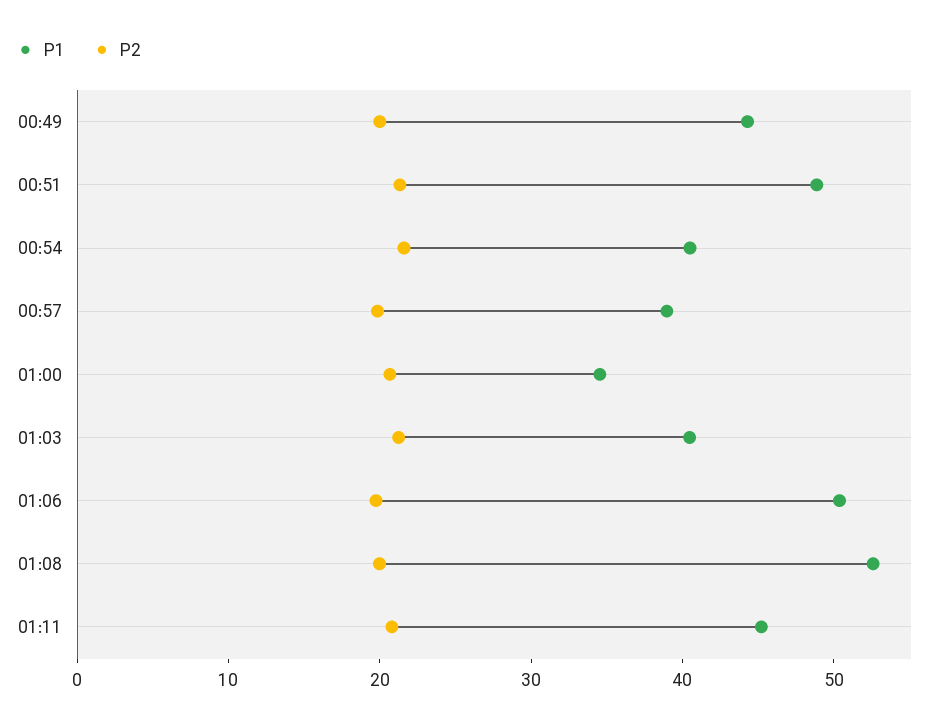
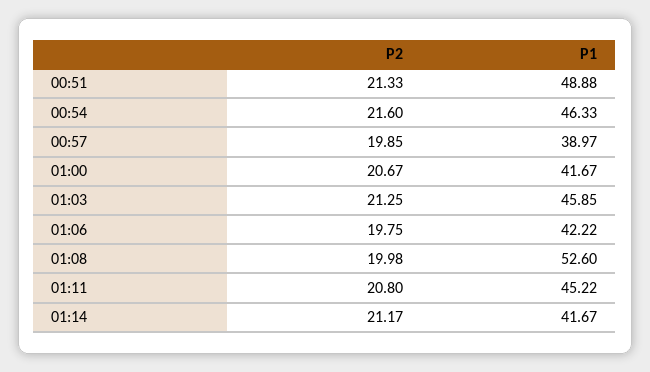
P1, 00:49: 44 -> none
P2, 00:49: 20 -> none
P1, 00:54: 40 -> 46.33
P1, 01:00: 34 -> 41.67
P1, 01:03: 40 -> 45.85
P1, 01:06: 50 -> 42.22
P2, 01:14: none -> 21.17
P1, 01:14: none -> 41.67

